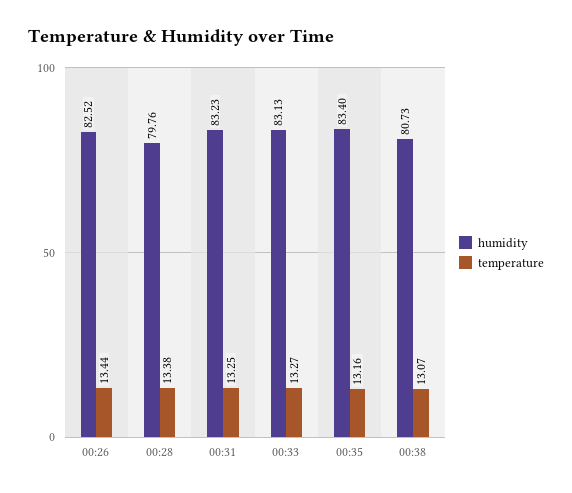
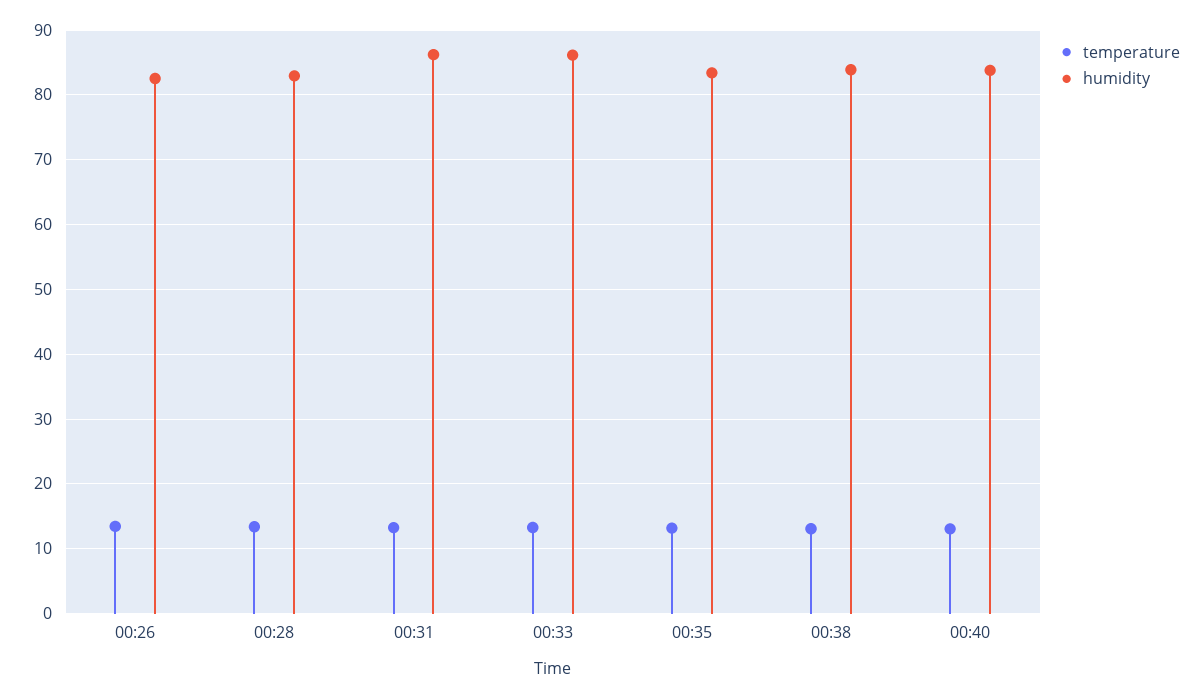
humidity, 00:28: 79.76 -> 83
humidity, 00:31: 83.23 -> 86
humidity, 00:33: 83.13 -> 86
humidity, 00:38: 80.73 -> 84
temperature, 00:40: none -> 13
humidity, 00:40: none -> 84

